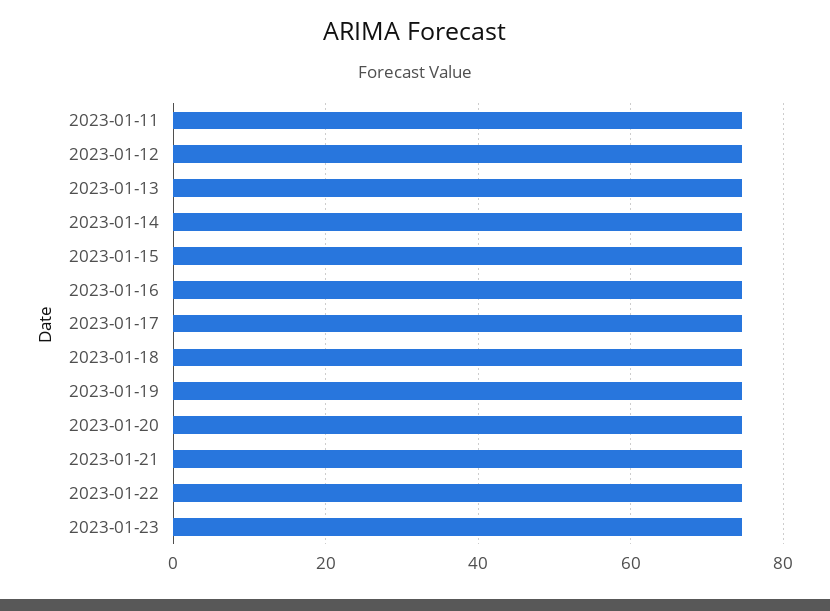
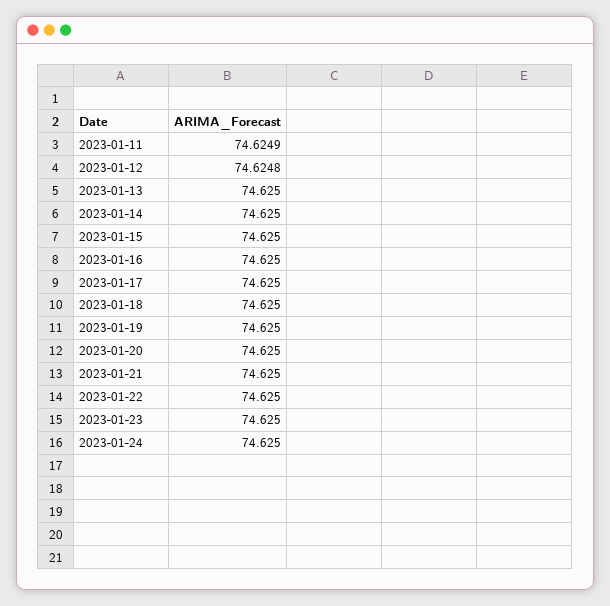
2023-01-24: none -> 74.625

